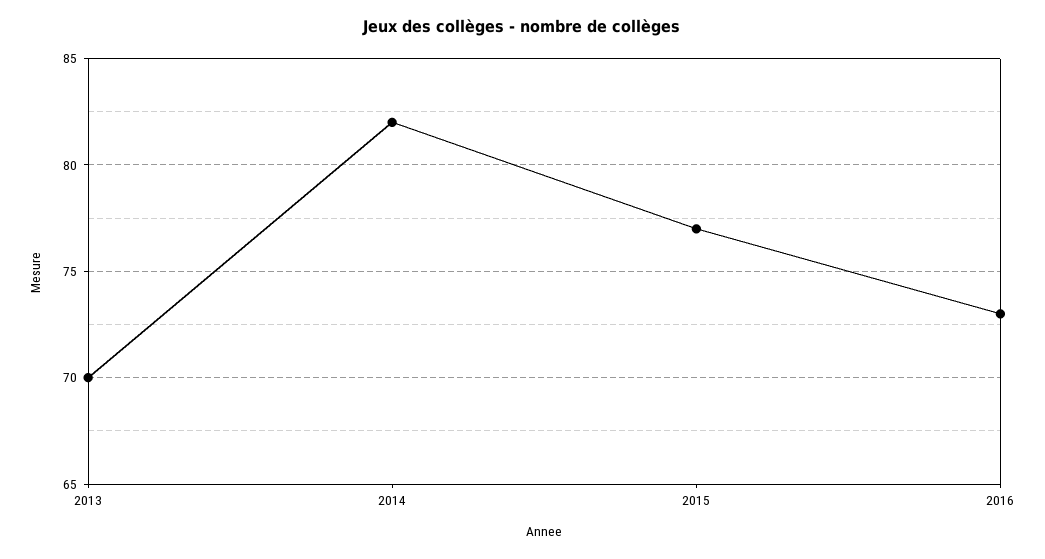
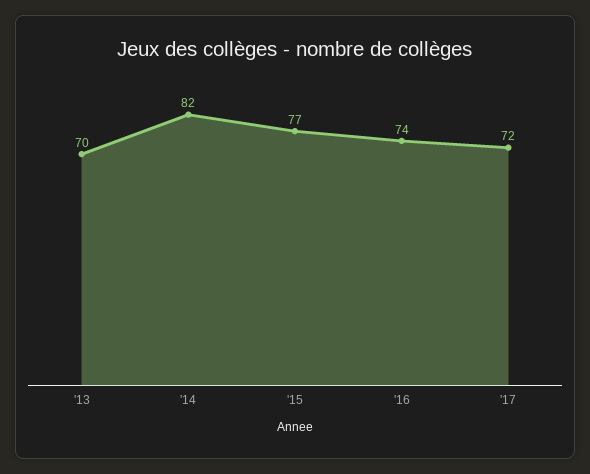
2016: 73 -> 74
'17: none -> 72

